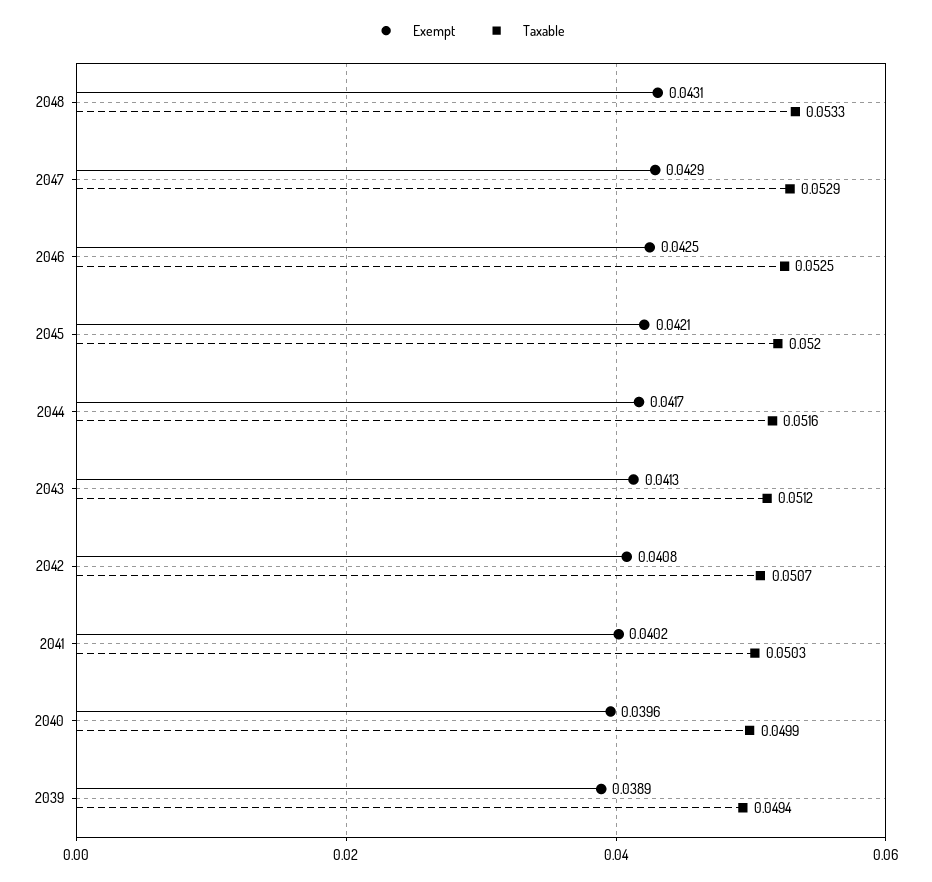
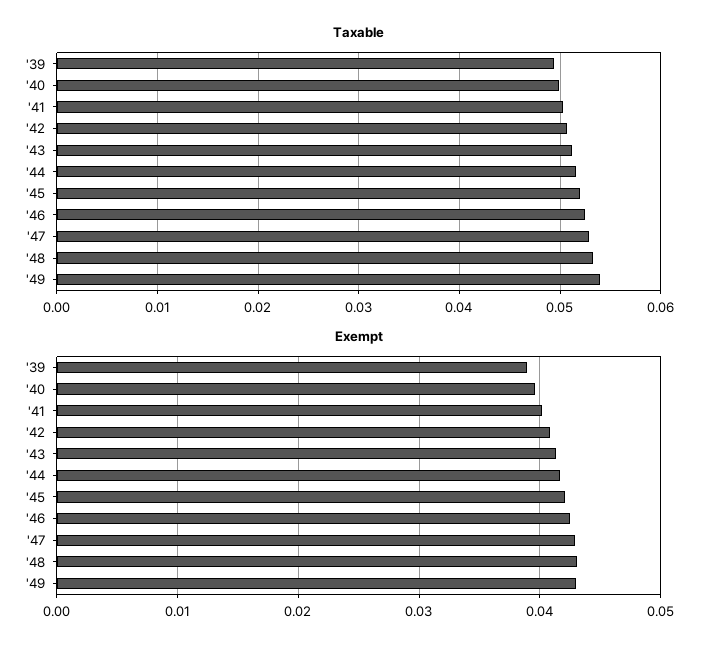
Taxable, '49: none -> 0.054
Exempt, '49: none -> 0.043

